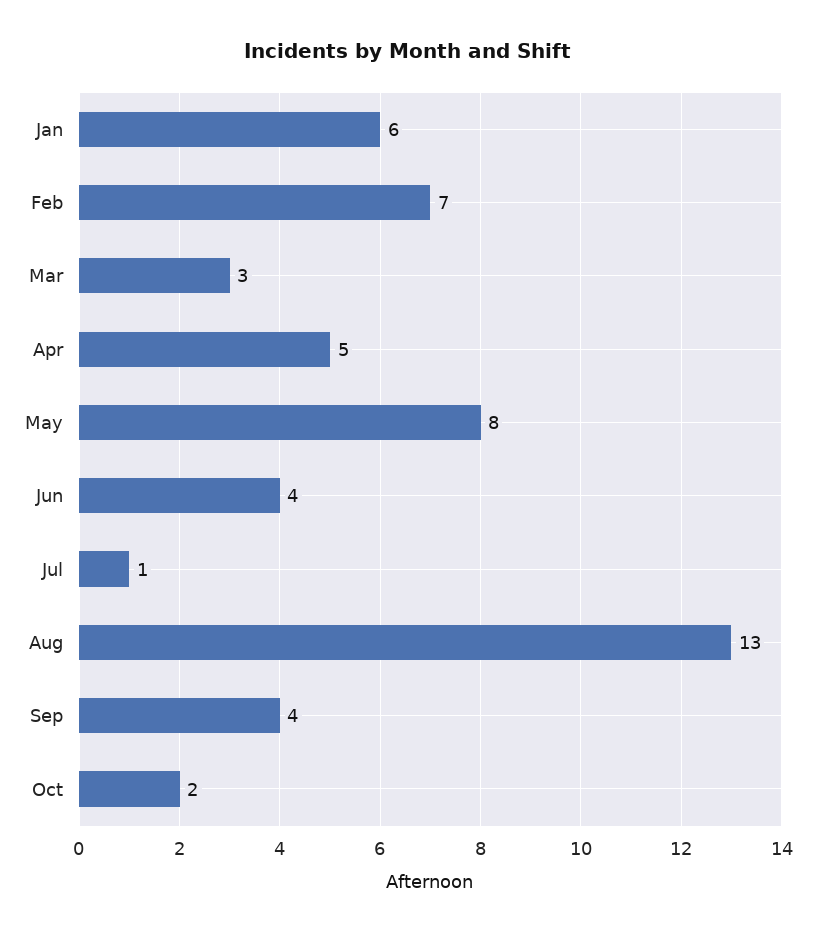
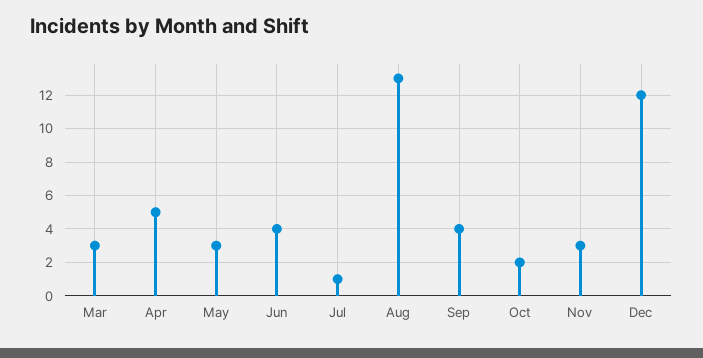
Jan: 6 -> none
Feb: 7 -> none
May: 8 -> 3
Nov: none -> 3
Dec: none -> 12

